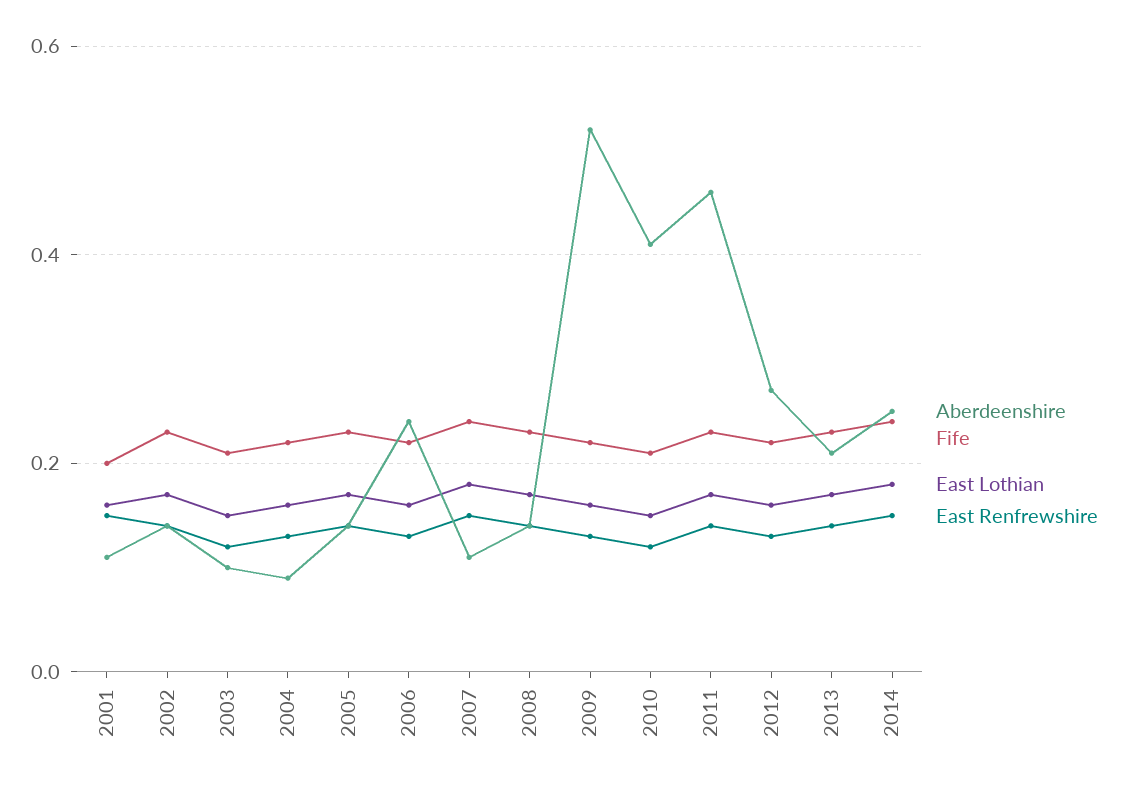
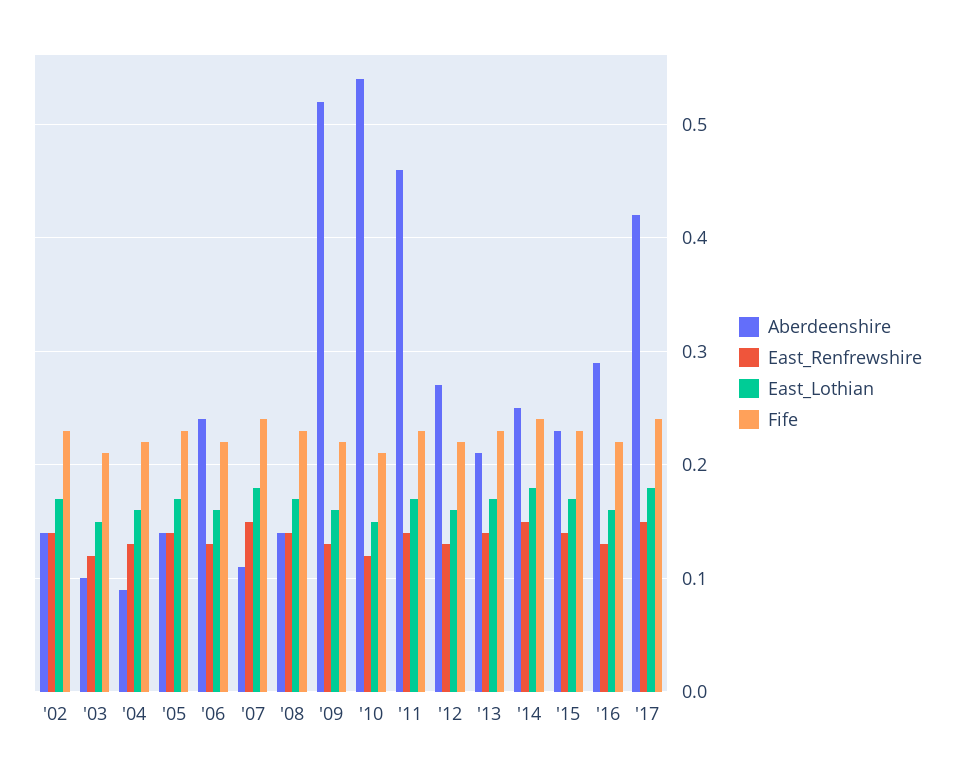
Aberdeenshire, 2001: 0.1 -> none
Fife, 2001: 0.2 -> none
East Lothian, 2001: 0.15 -> none
East Renfrewshire, 2001: 0.15 -> none
Aberdeenshire, 2010: 0.4 -> 0.54
Aberdeenshire, '15: none -> 0.23
East Renfrewshire, '15: none -> 0.14
East Lothian, '15: none -> 0.17
Fife, '15: none -> 0.23
Aberdeenshire, '16: none -> 0.29
East Renfrewshire, '16: none -> 0.13
East Lothian, '16: none -> 0.16
Fife, '16: none -> 0.22
Aberdeenshire, '17: none -> 0.42
East Renfrewshire, '17: none -> 0.15
East Lothian, '17: none -> 0.18
Fife, '17: none -> 0.24

